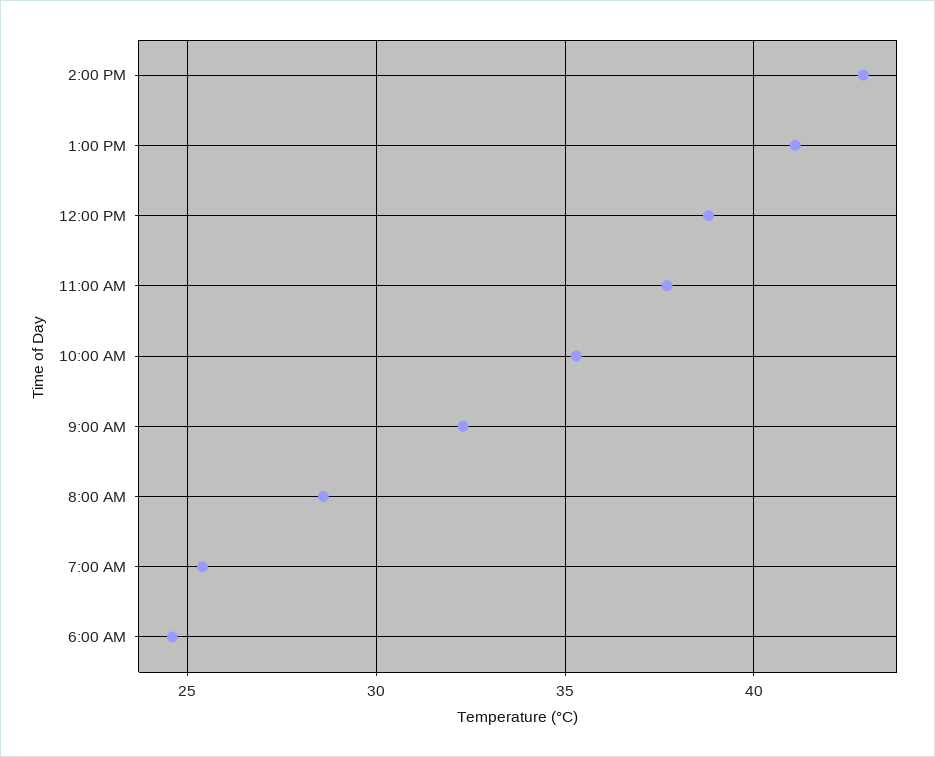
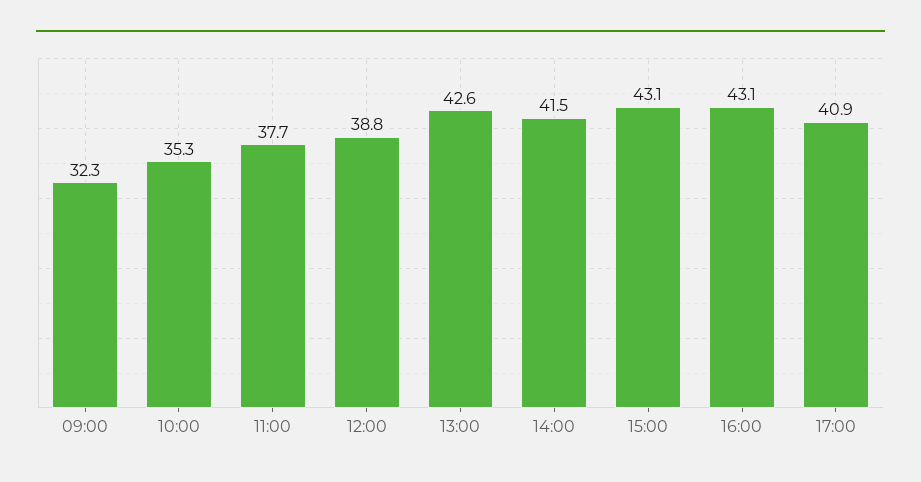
2:00 PM: 43 -> 41.5
1:00 PM: 41 -> 42.6
8:00 AM: 28.5 -> none
7:00 AM: 25.5 -> none
6:00 AM: 24.5 -> none
15:00: none -> 43.1
16:00: none -> 43.1
17:00: none -> 40.9

